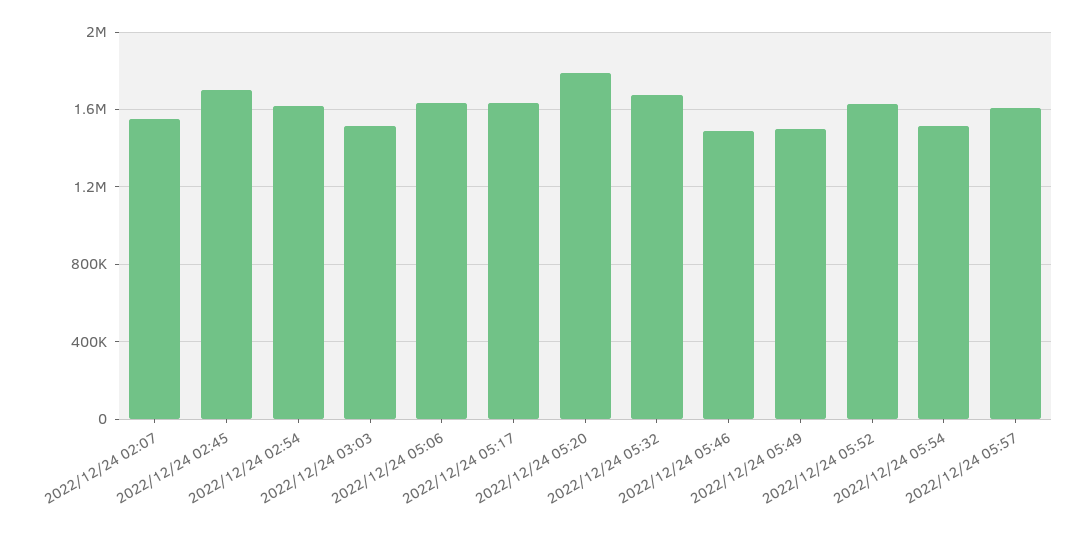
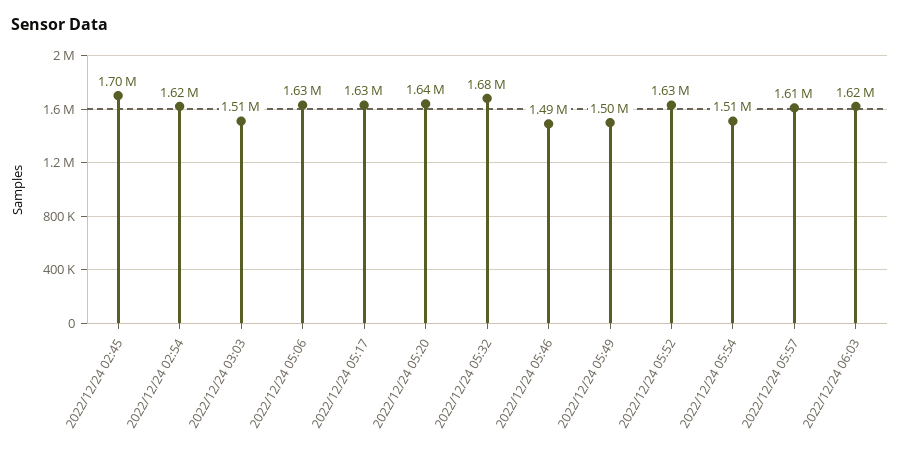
2022/12/24 02:07: 1550000 -> none
2022/12/24 05:20: 1800000 -> 1640000
2022/12/24 06:03: none -> 1620000

